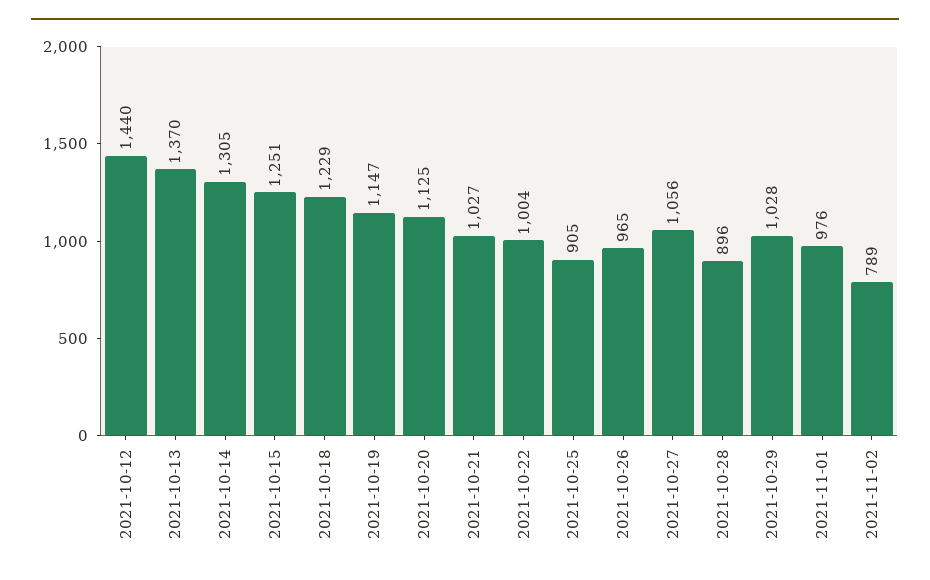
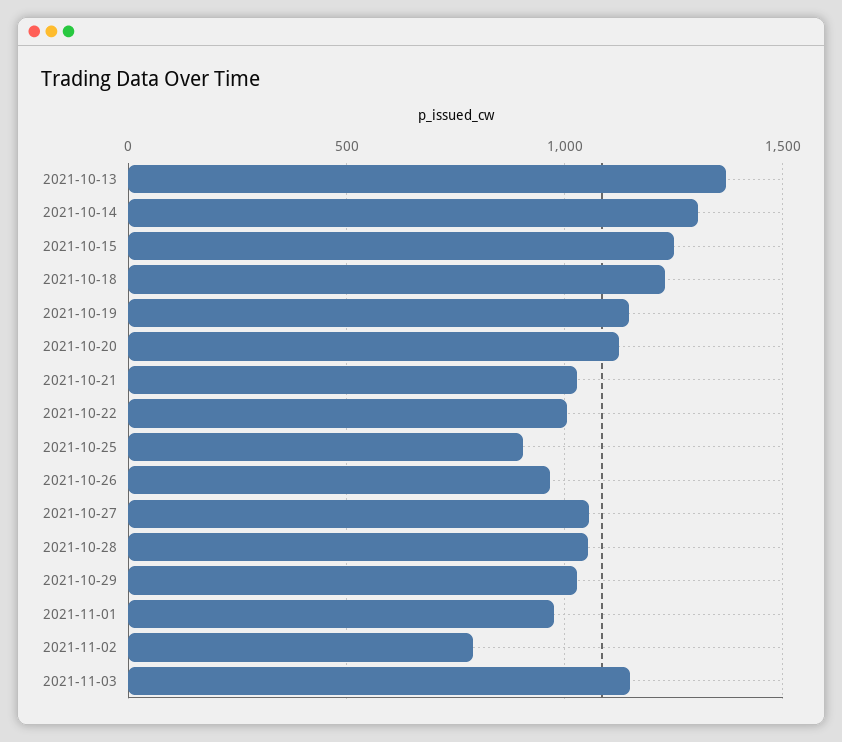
2021-10-12: 1440 -> none
2021-10-28: 896 -> 1050
2021-11-03: none -> 1150

